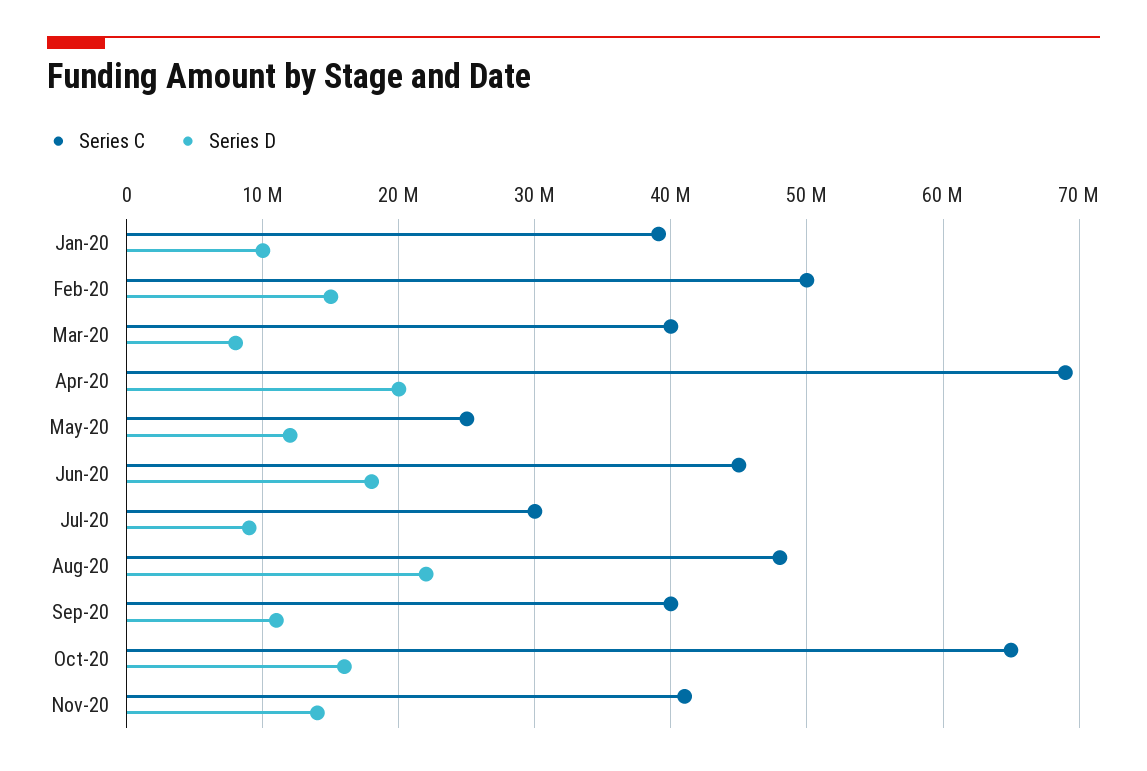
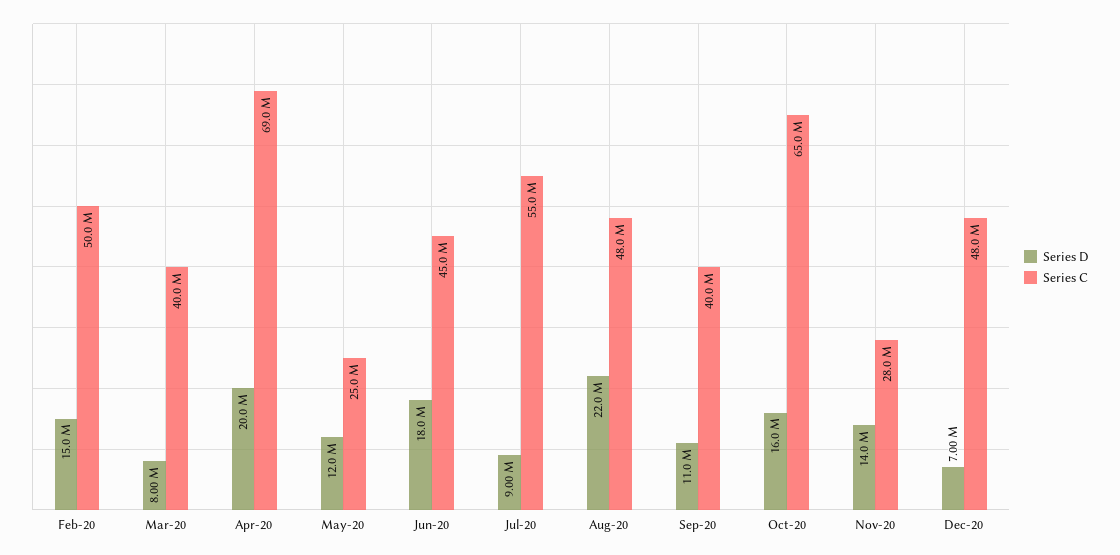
Series C, Jan-20: 39000000 -> none
Series D, Jan-20: 10000000 -> none
Series C, Jul-20: 30000000 -> 55000000
Series C, Nov-20: 41000000 -> 28000000
Series D, Dec-20: none -> 7000000
Series C, Dec-20: none -> 48000000

